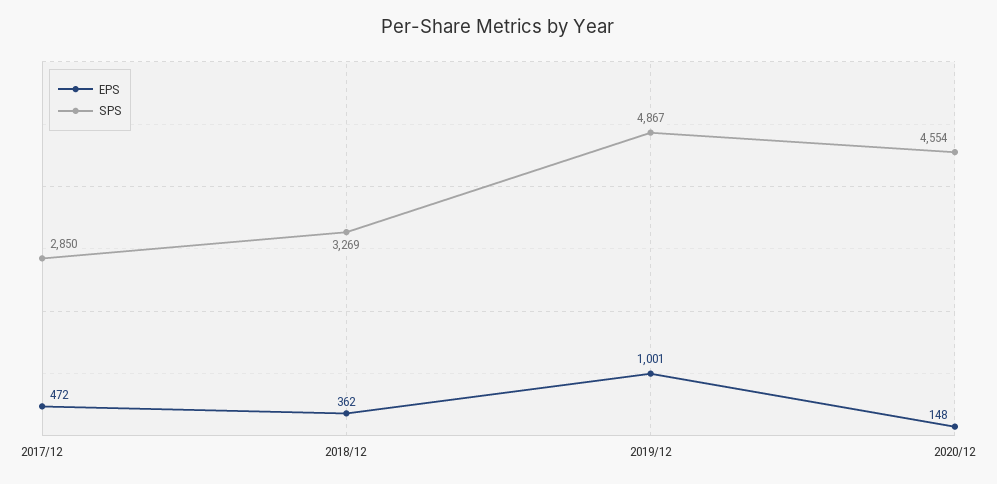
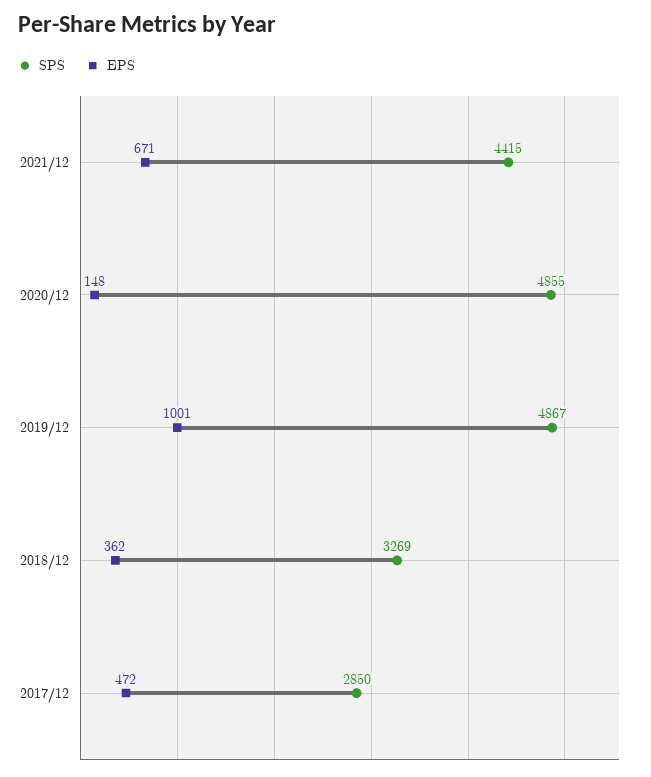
SPS, 2020/12: 4554 -> 4855
SPS, 2021/12: none -> 4415
EPS, 2021/12: none -> 671

